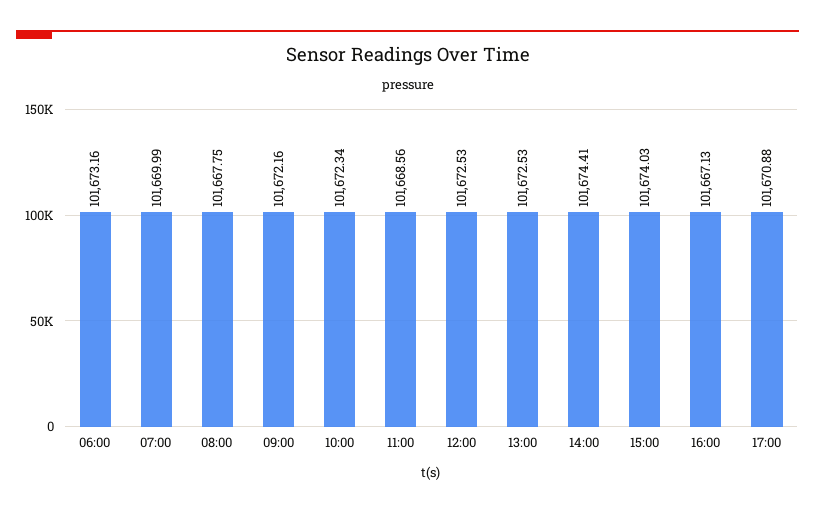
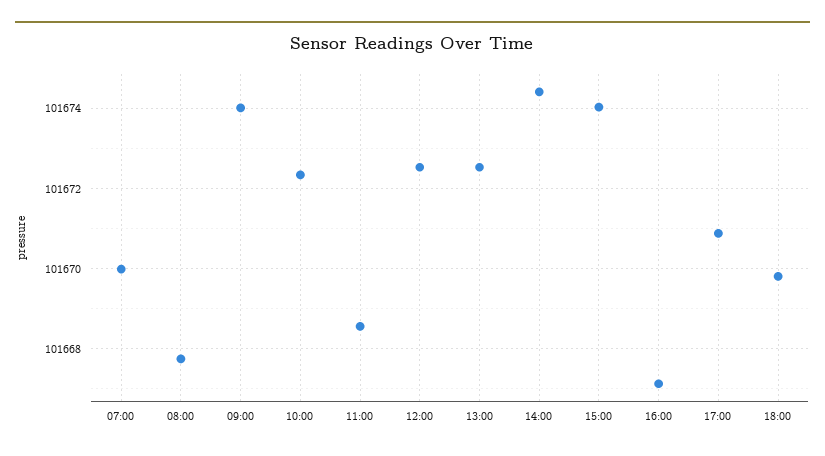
06:00: 101673.16 -> none
09:00: 101672.16 -> 101674
18:00: none -> 101669.8

